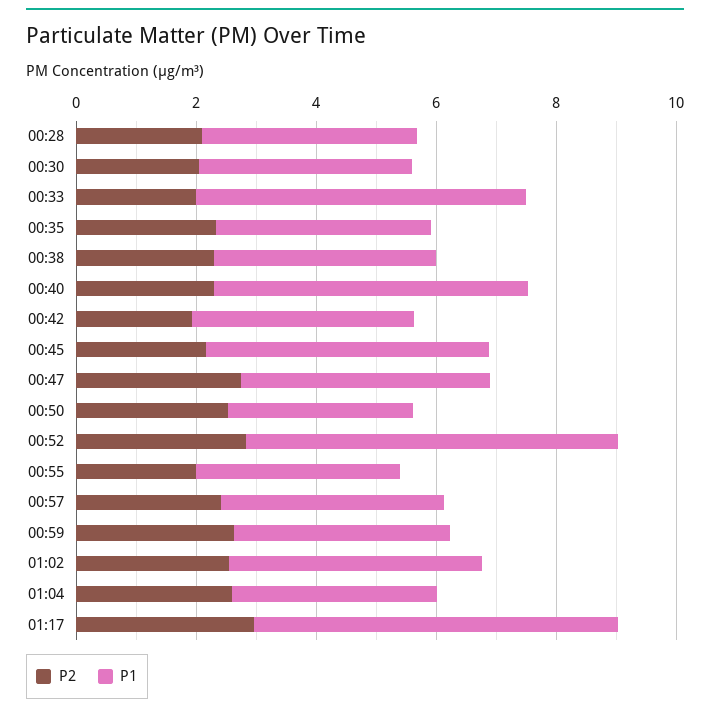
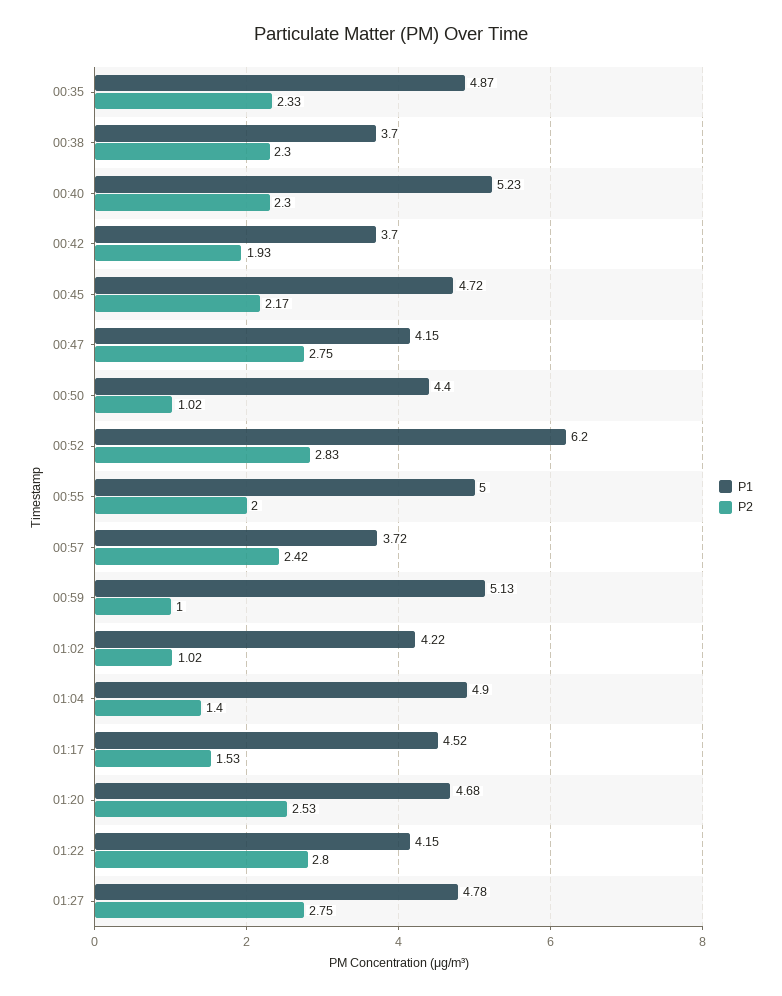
P2, 00:28: 2 -> none
P1, 00:28: 3.5 -> none
P2, 00:30: 2 -> none
P1, 00:30: 3.5 -> none
P2, 00:33: 2 -> none
P1, 00:33: 5.5 -> none
P1, 00:35: 3.5 -> 4.87
P2, 00:50: 2.5 -> 1.02
P1, 00:50: 3 -> 4.4
P1, 00:55: 3.5 -> 5
P2, 00:59: 2.5 -> 1
P1, 00:59: 3.5 -> 5.13
P2, 01:02: 2.5 -> 1.02
P2, 01:04: 2.5 -> 1.4
P1, 01:04: 3.5 -> 4.9
P2, 01:17: 3 -> 1.53
P1, 01:17: 6 -> 4.52
P1, 01:20: none -> 4.68
P2, 01:20: none -> 2.53
P1, 01:22: none -> 4.15
P2, 01:22: none -> 2.8
P1, 01:27: none -> 4.78
P2, 01:27: none -> 2.75

